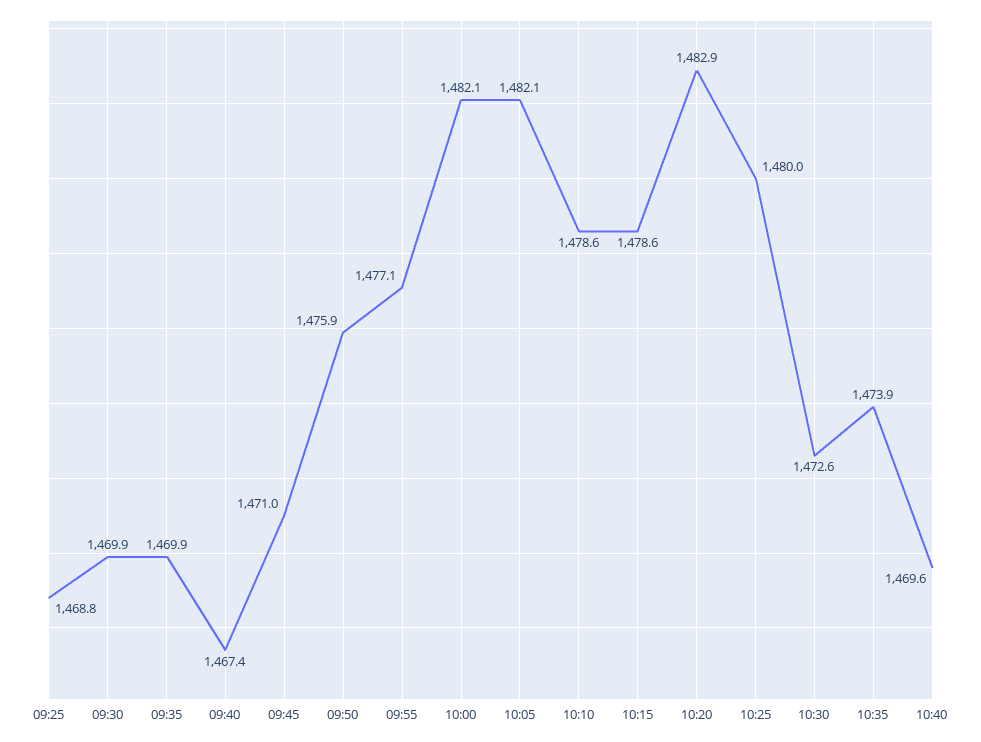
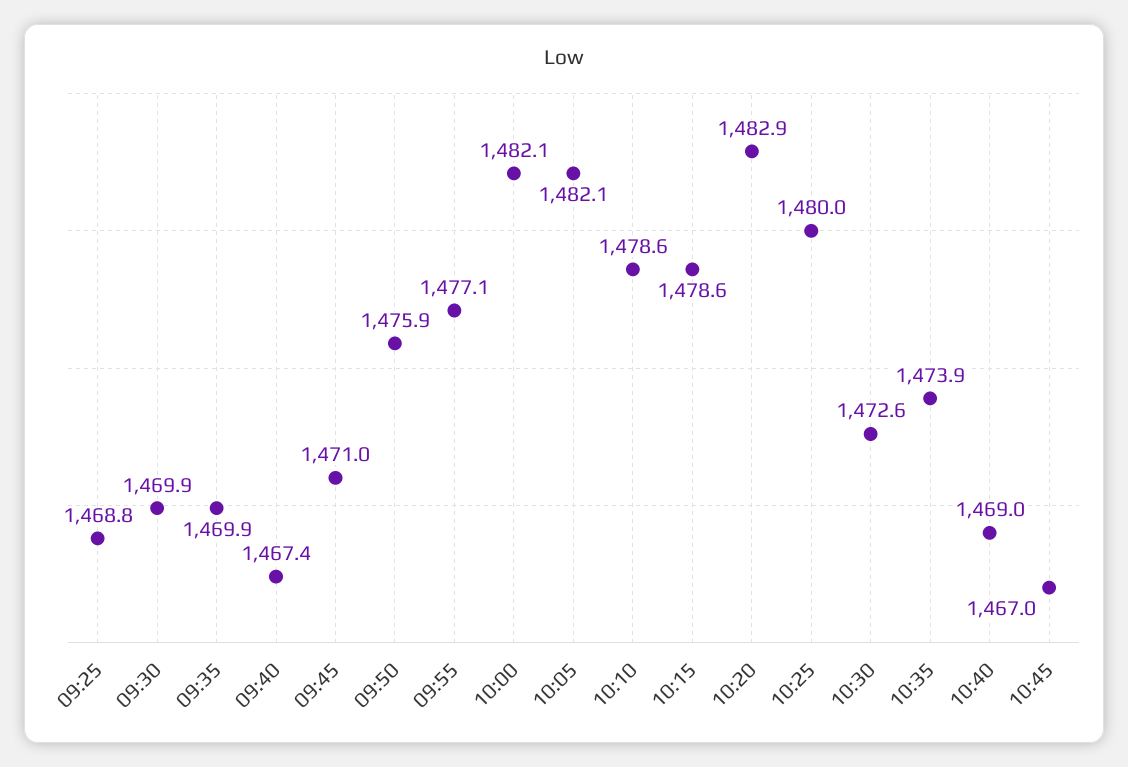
10:40: 1469.6 -> 1469
10:45: none -> 1467

